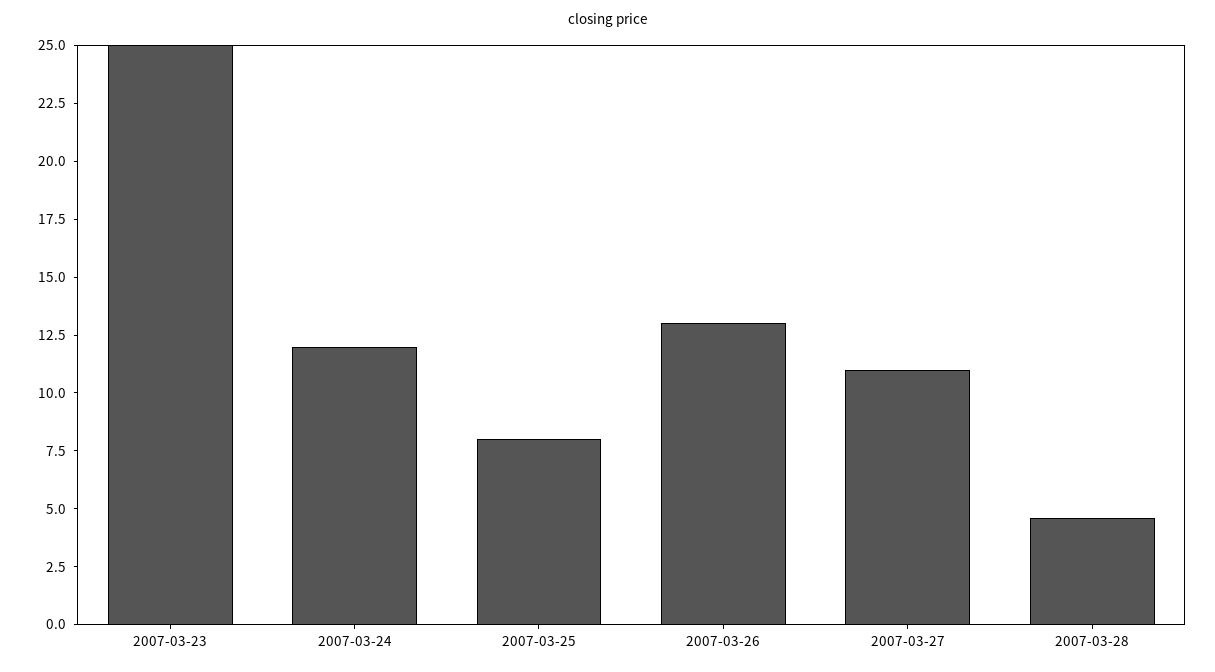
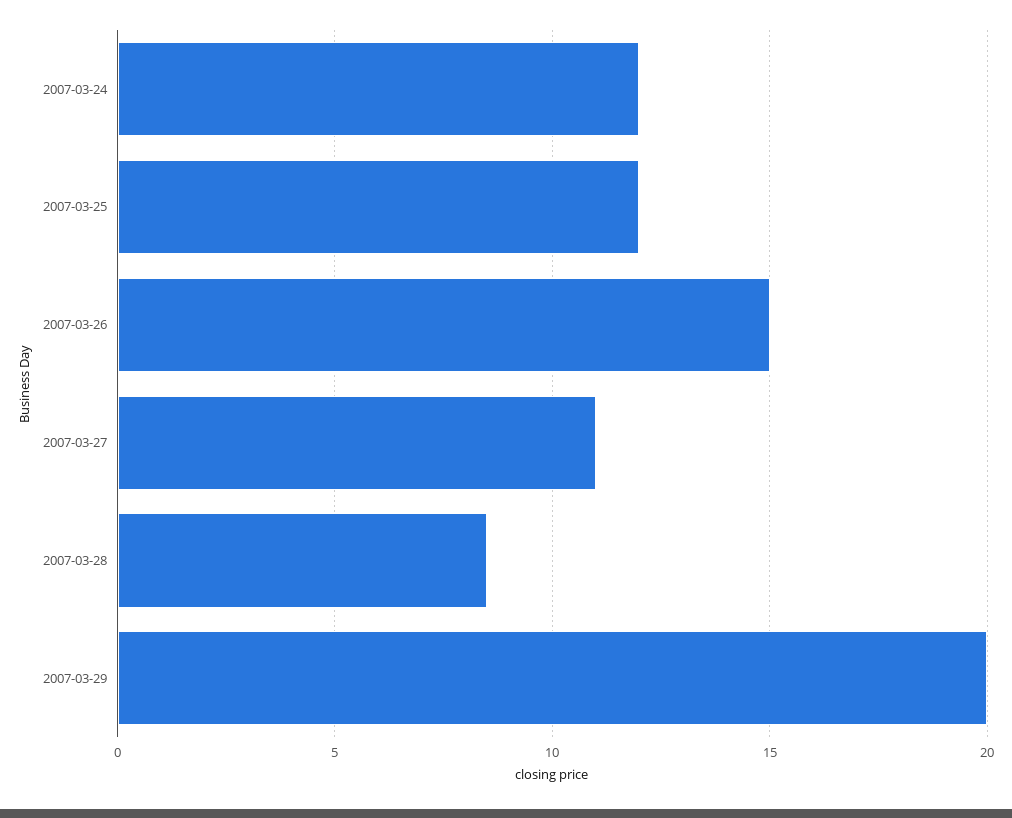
2007-03-23: 25 -> none
2007-03-25: 8 -> 12
2007-03-26: 13 -> 15
2007-03-28: 4.5 -> 8.5
2007-03-29: none -> 20

